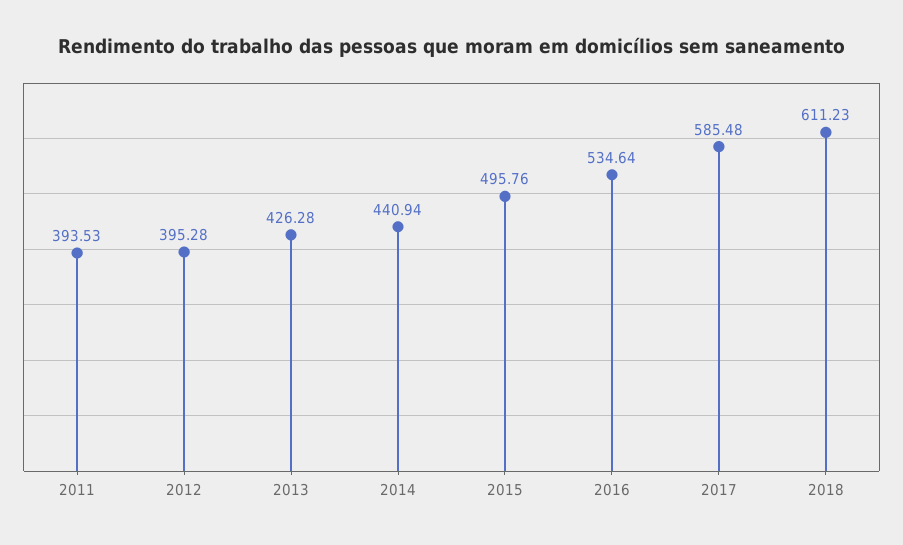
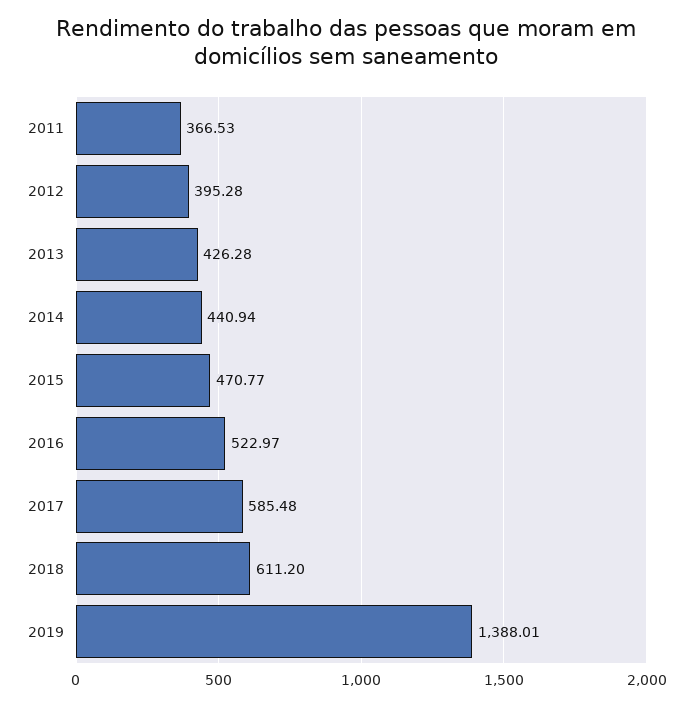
2011: 393.53 -> 366.53
2015: 495.76 -> 470.77
2016: 534.64 -> 522.97
2018: 611.23 -> 611.2
2019: none -> 1388.01

